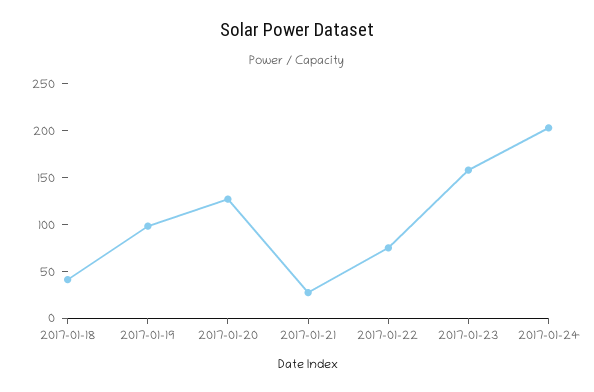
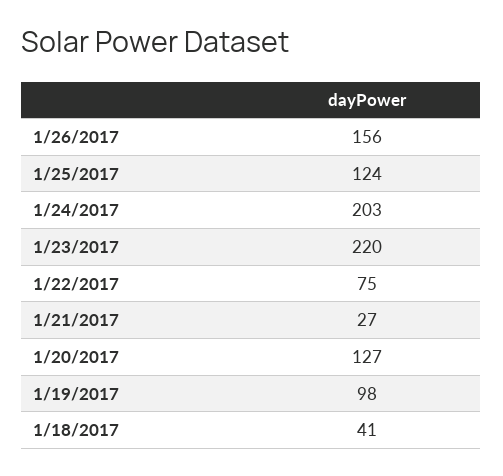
2017-01-23: 160 -> 220
1/26/2017: none -> 156
1/25/2017: none -> 124

